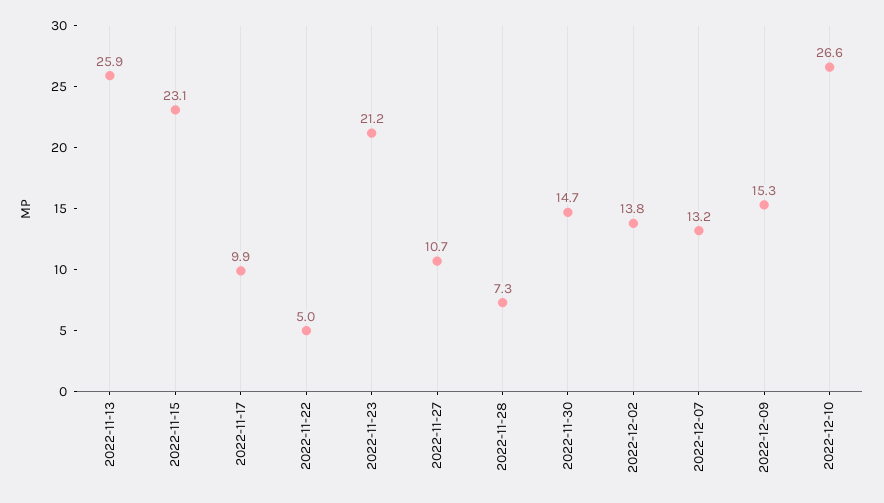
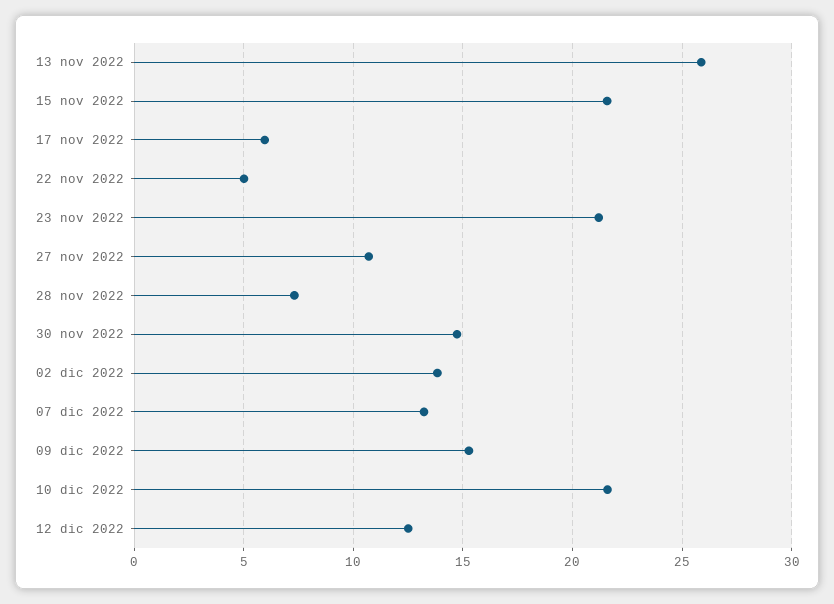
2022-11-15: 23.1 -> 21.5
2022-11-17: 9.9 -> 6
2022-12-10: 26.6 -> 21.5
12 dic 2022: none -> 12.5

